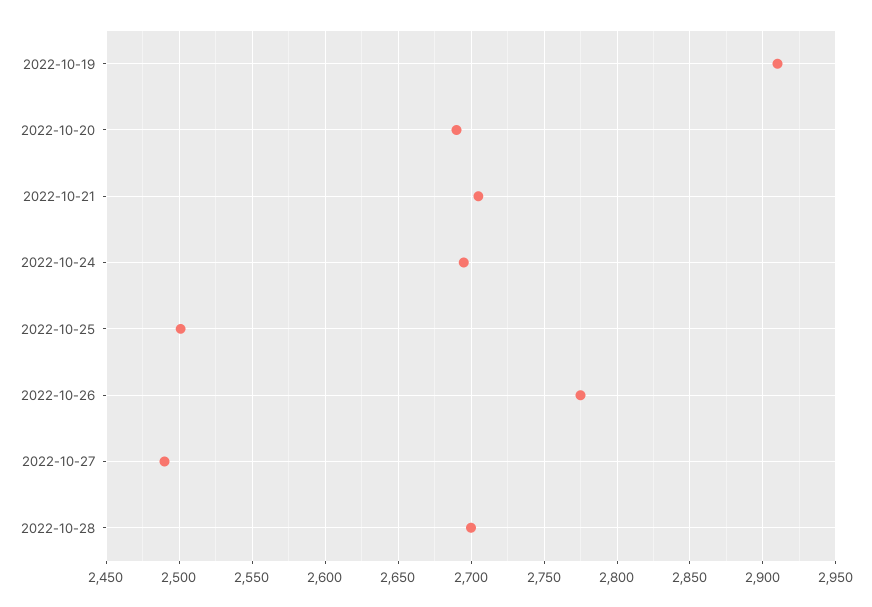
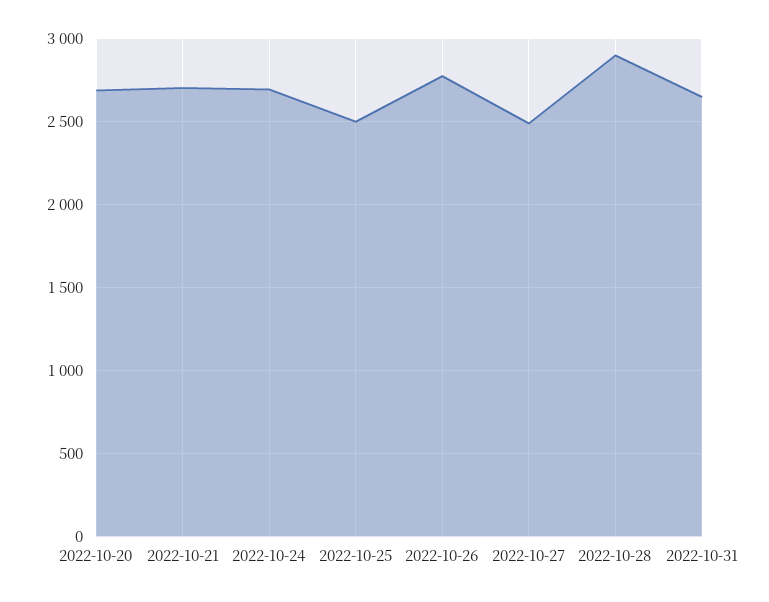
2022-10-19: 2910 -> none
2022-10-28: 2700 -> 2900
2022-10-31: none -> 2650

